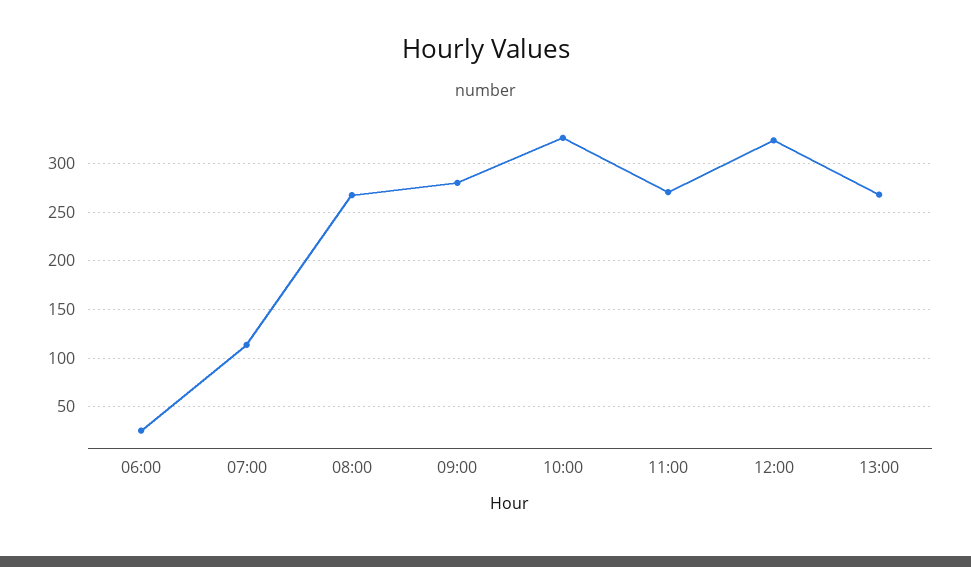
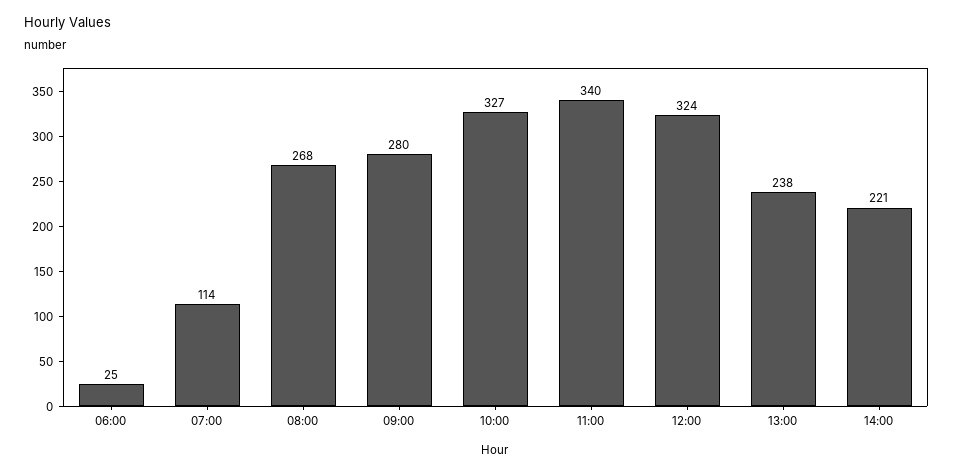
11:00: 270 -> 340
13:00: 270 -> 238
14:00: none -> 221

